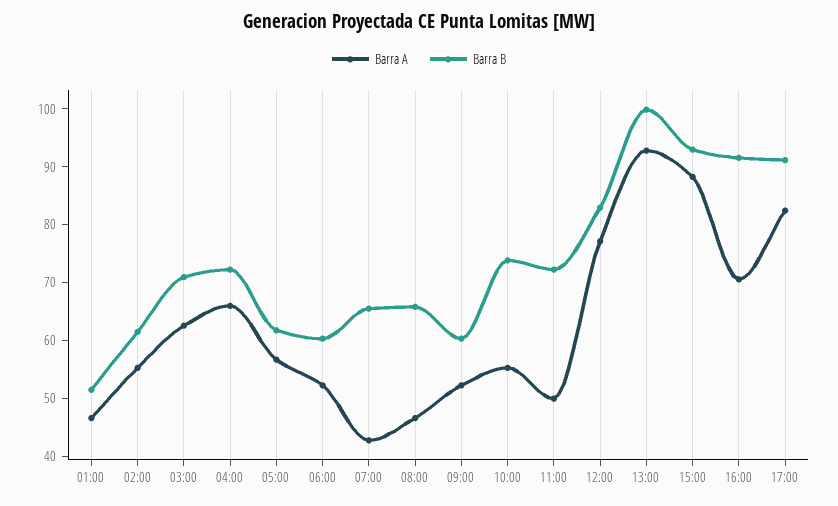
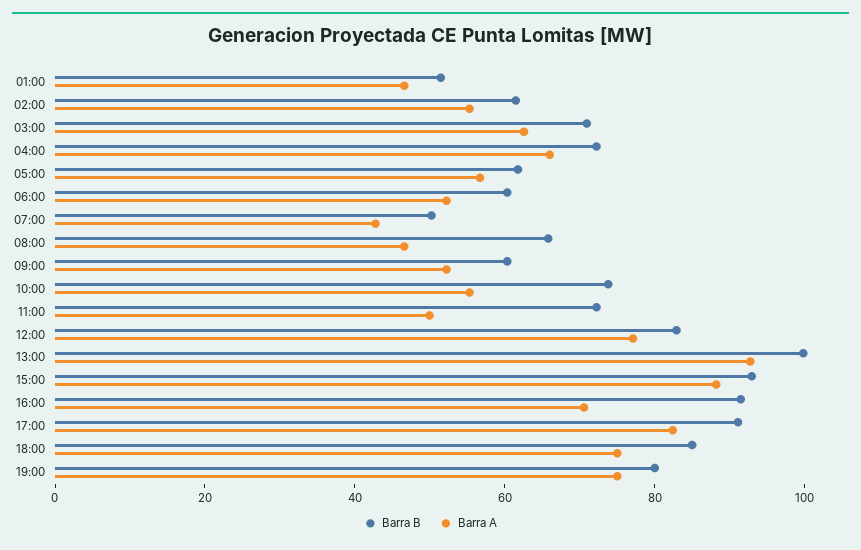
Barra B, 07:00: 66 -> 50
Barra B, 18:00: none -> 85
Barra A, 18:00: none -> 75
Barra B, 19:00: none -> 80
Barra A, 19:00: none -> 75

